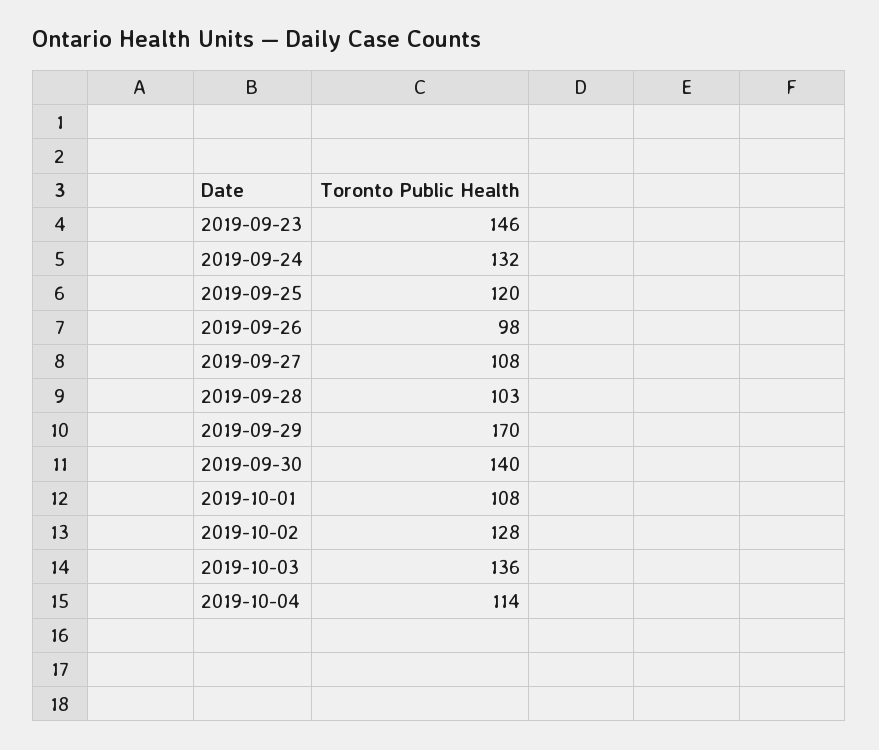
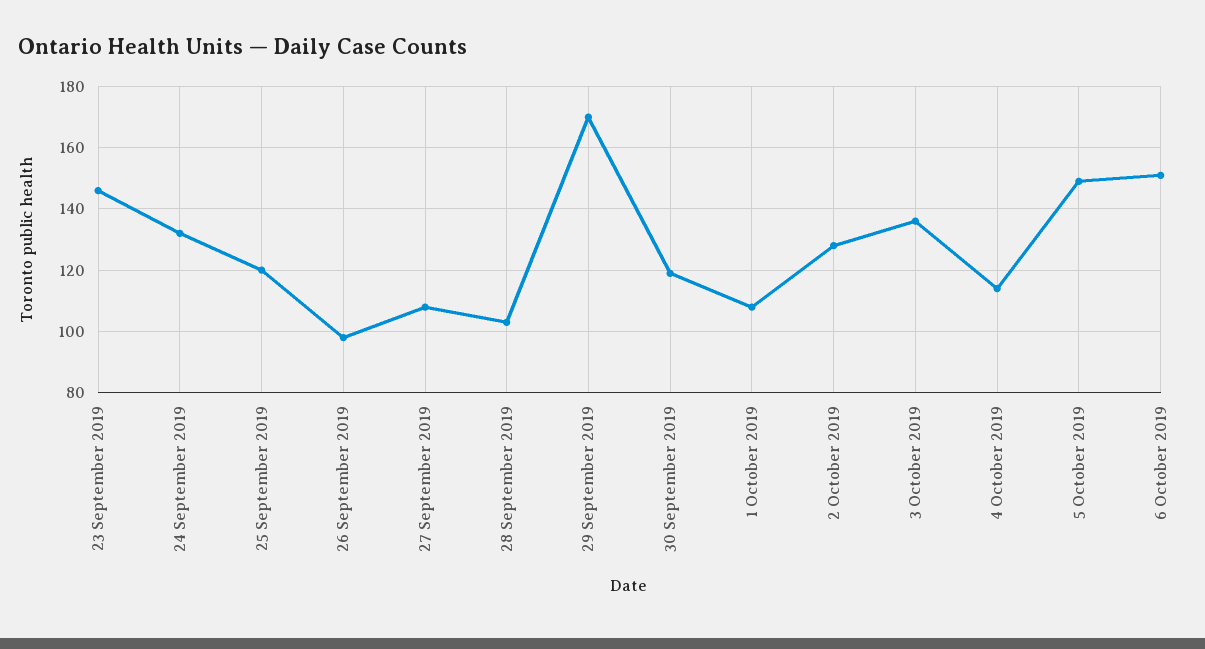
2019-09-30: 140 -> 120
5 October 2019: none -> 150
6 October 2019: none -> 150

